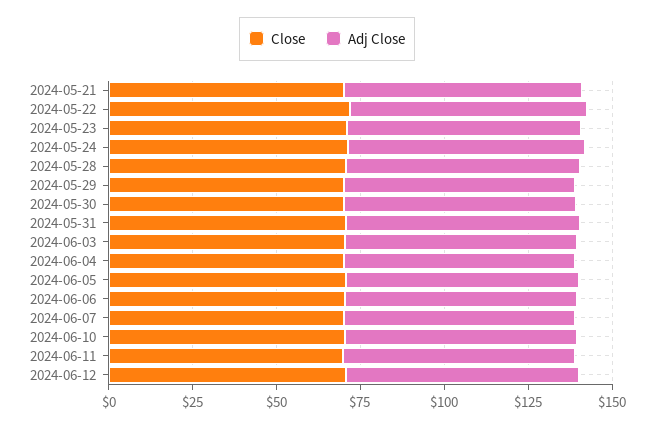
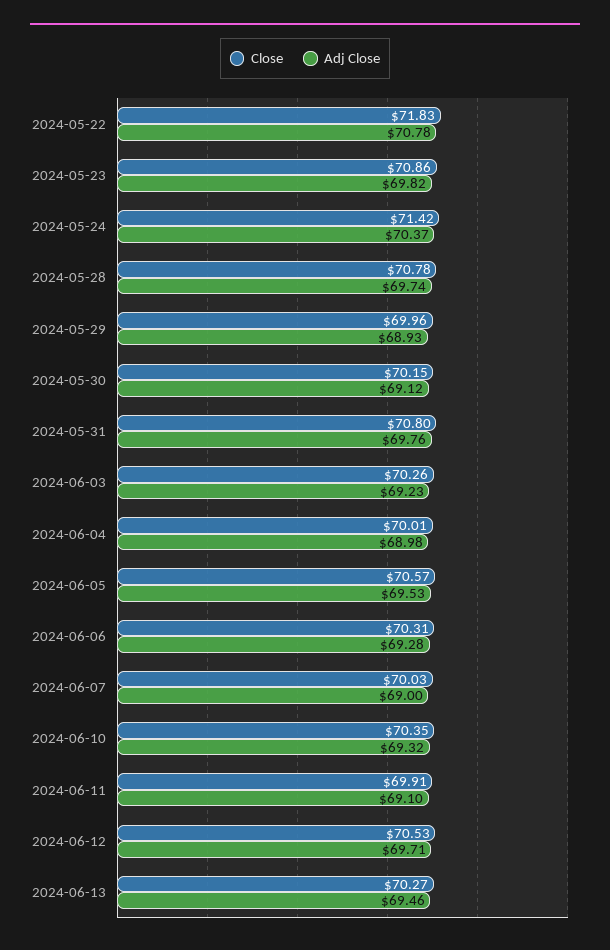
Close, 2024-05-21: 70 -> none
Adj Close, 2024-05-21: 70 -> none
Close, 2024-06-13: none -> 70.27
Adj Close, 2024-06-13: none -> 69.46

